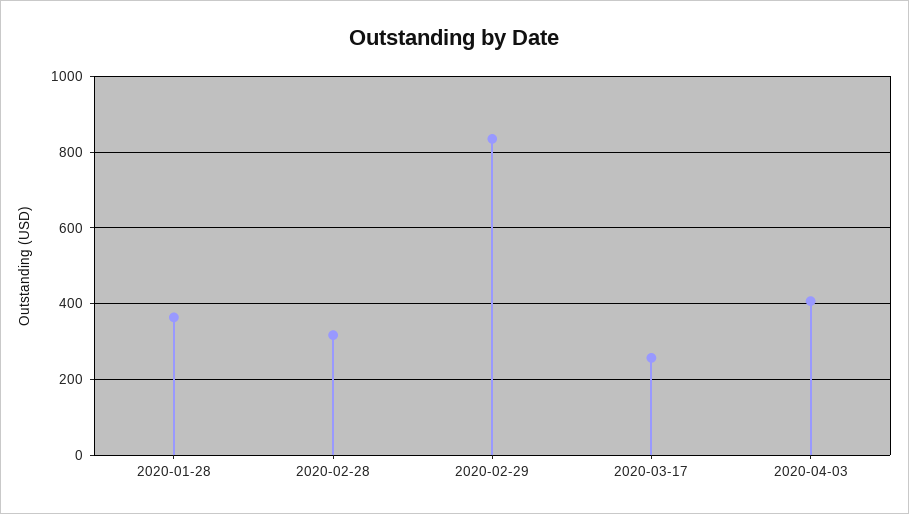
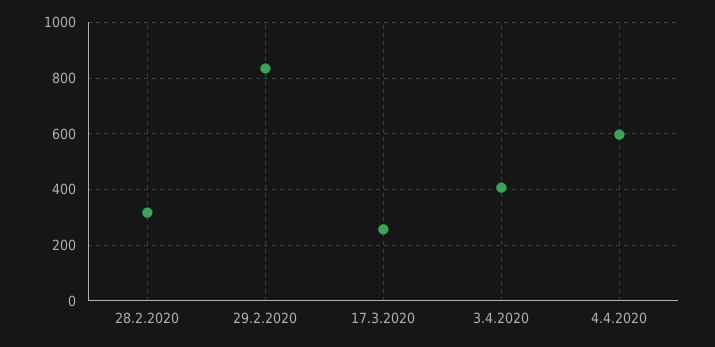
2020-01-28: 360 -> none
4.4.2020: none -> 600

